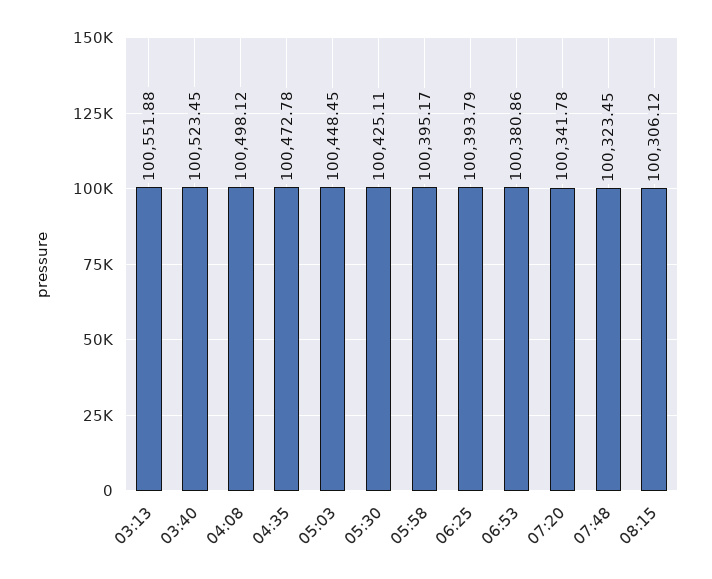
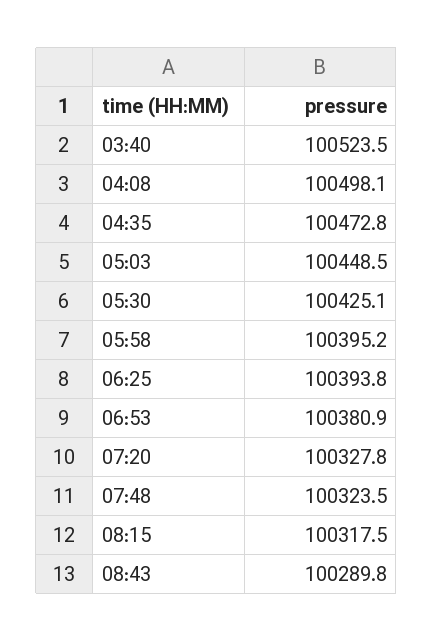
03:13: 100551.88 -> none
07:20: 100341.78 -> 100327.8
08:15: 100306.12 -> 100317.5
08:43: none -> 100289.8

